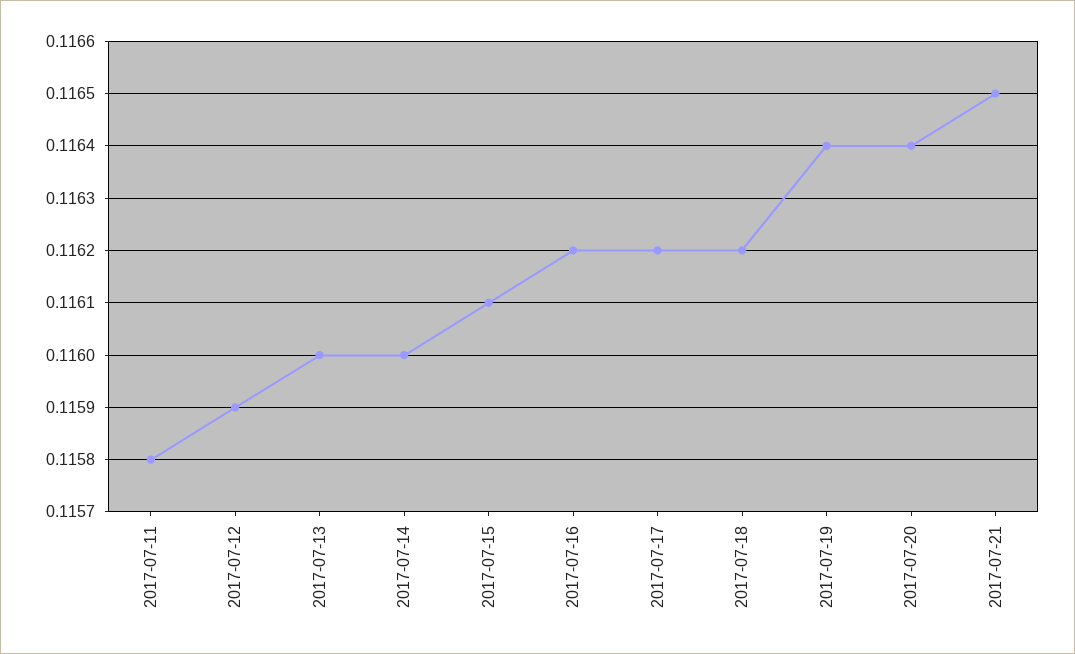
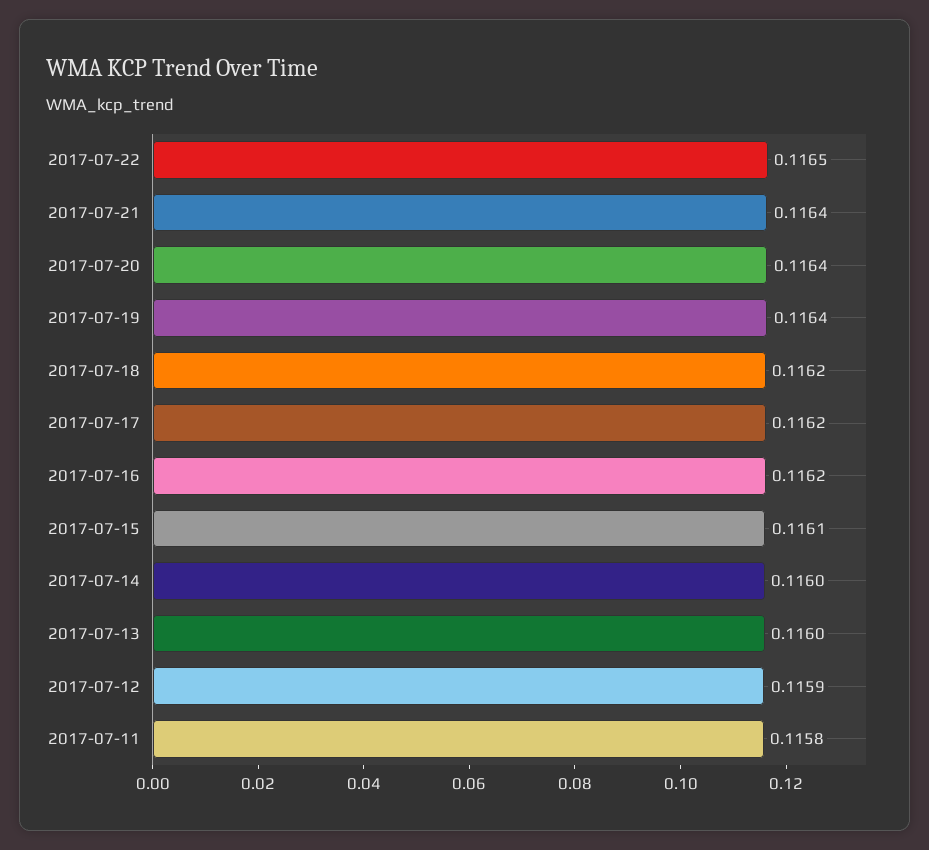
2017-07-21: 0.1165 -> 0.1164
2017-07-22: none -> 0.1165

